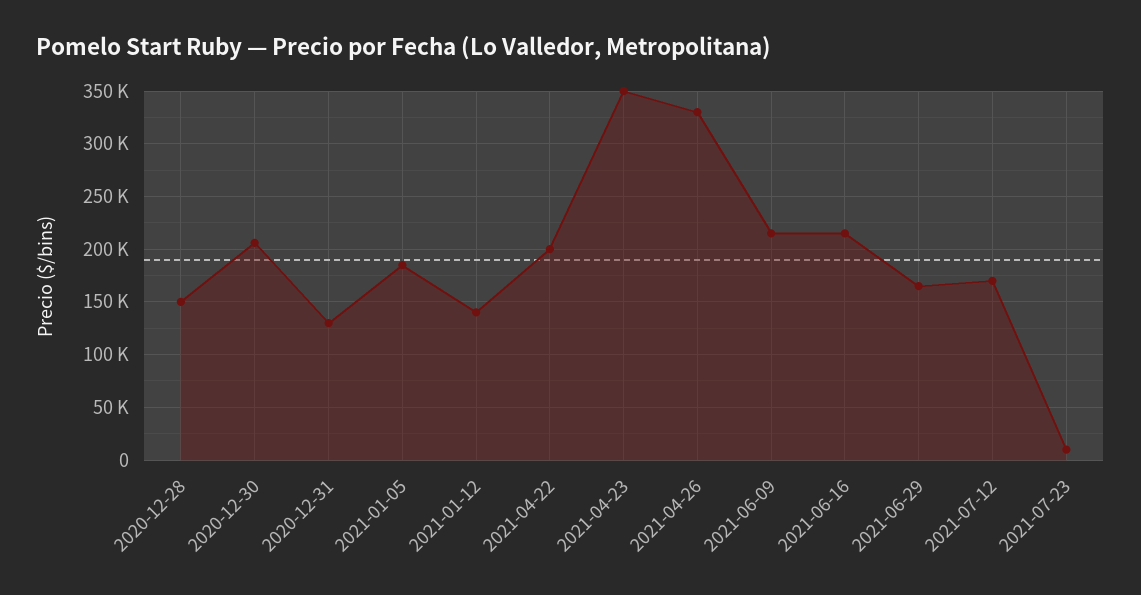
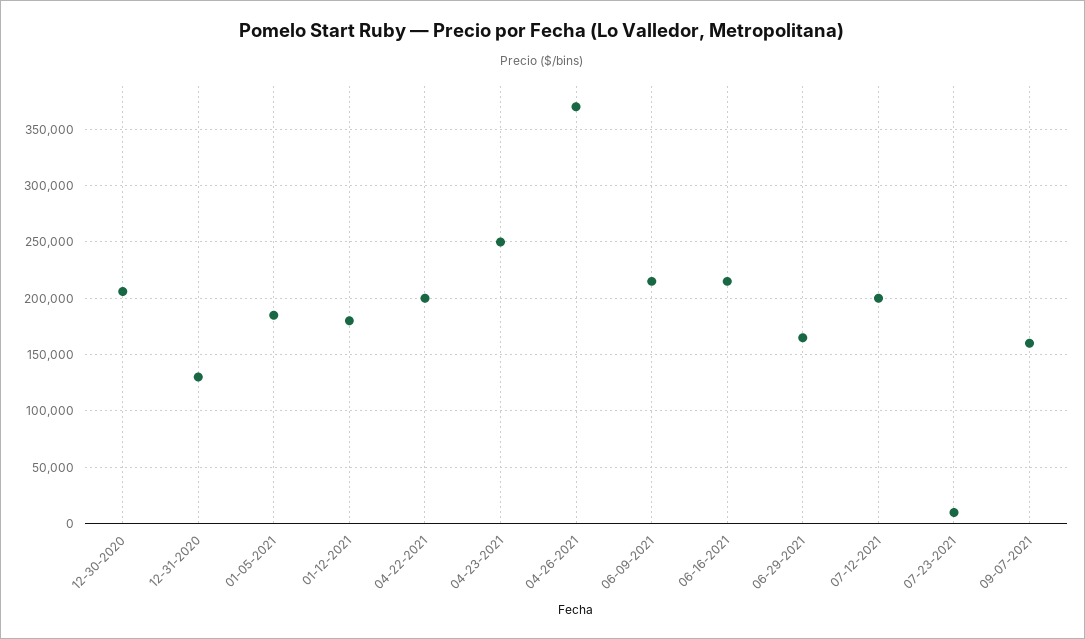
2020-12-28: 150000 -> none
2021-01-12: 140000 -> 180000
2021-04-23: 350000 -> 250000
2021-04-26: 330000 -> 370000
2021-07-12: 170000 -> 200000
09-07-2021: none -> 160000

